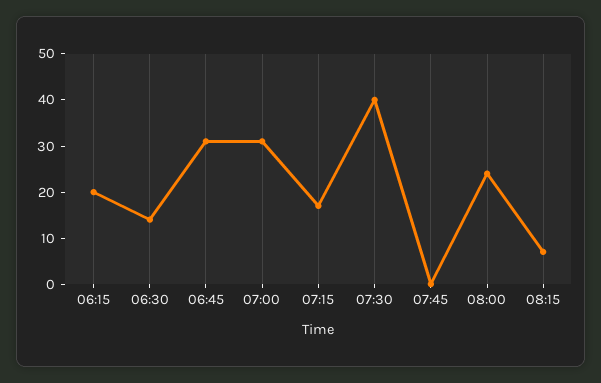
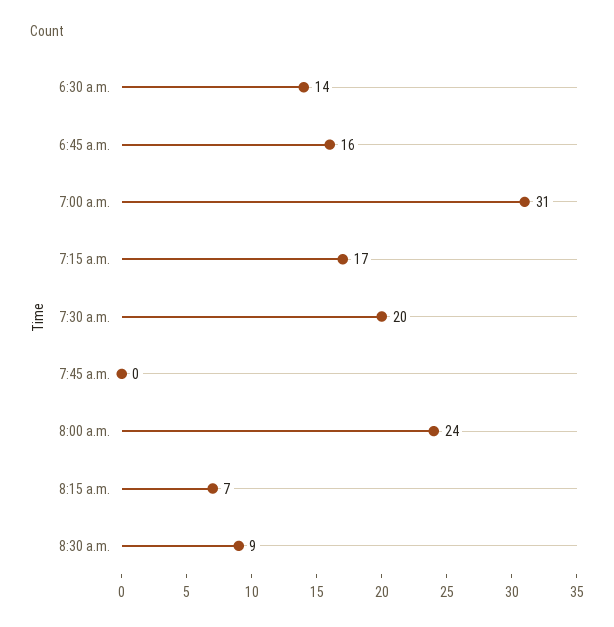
06:15: 20 -> none
06:45: 30 -> 16
07:30: 40 -> 20
8:30 a.m.: none -> 9

